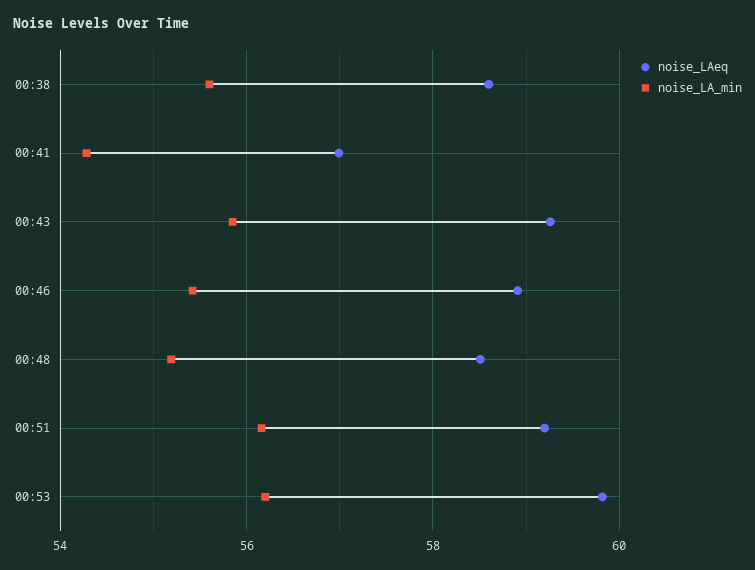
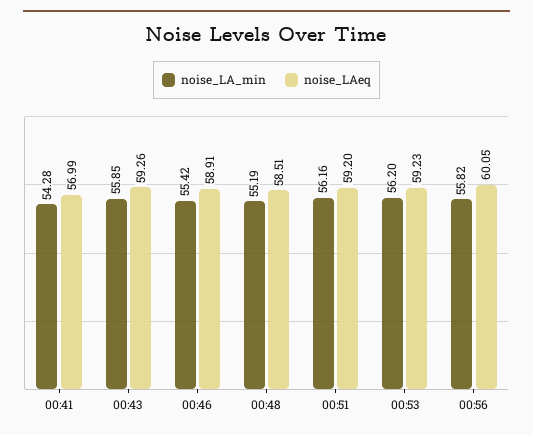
noise_LAeq, 00:38: 58.6 -> none
noise_LA_min, 00:38: 55.6 -> none
noise_LAeq, 00:53: 59.8 -> 59.23
noise_LA_min, 00:56: none -> 55.82
noise_LAeq, 00:56: none -> 60.05

